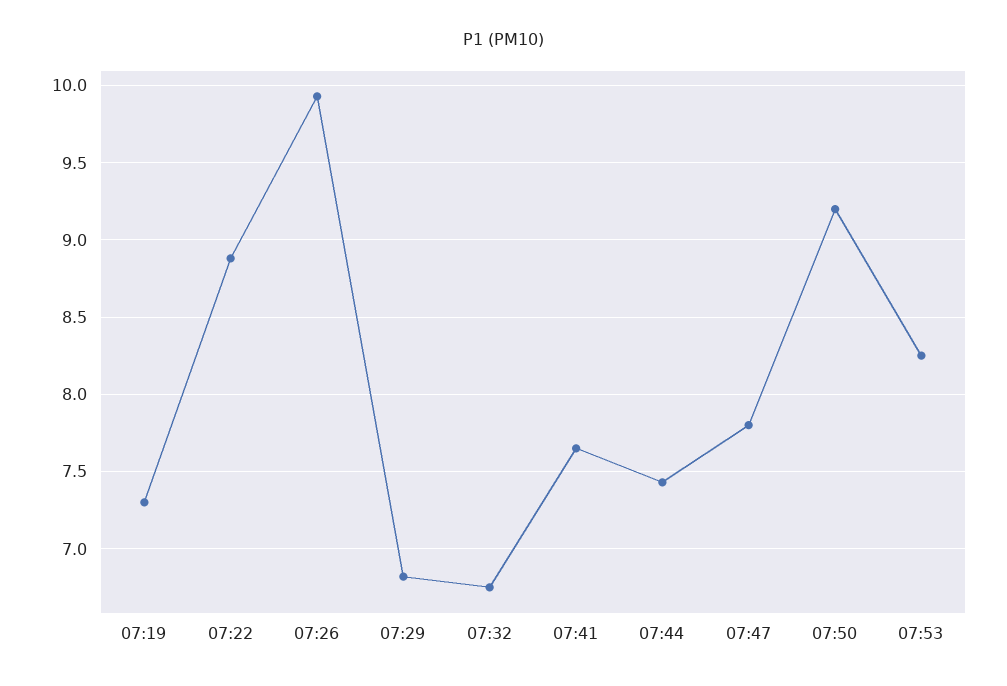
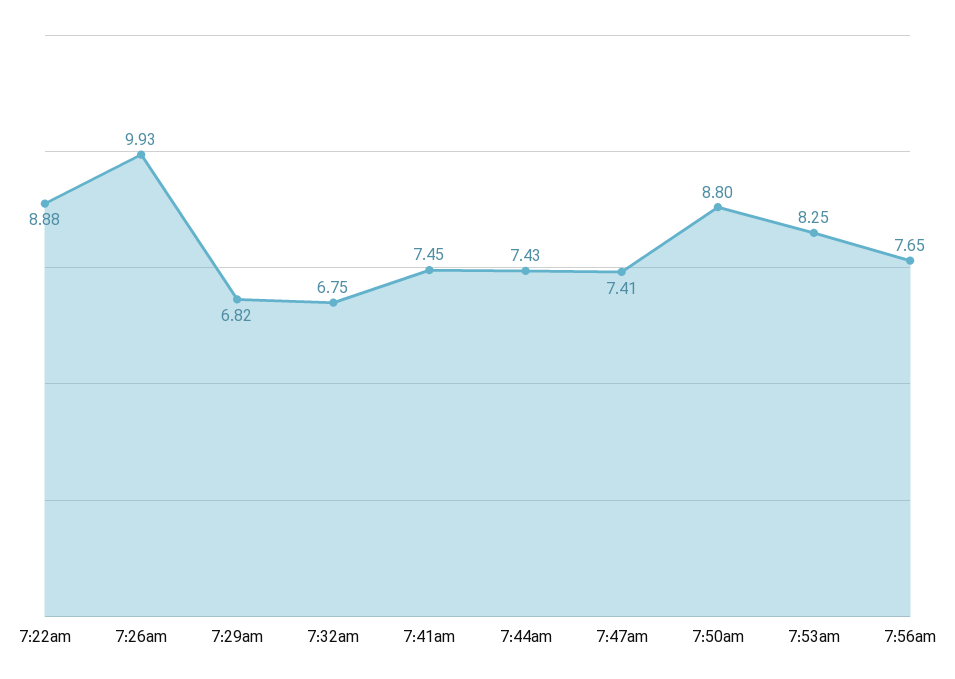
07:19: 7.3 -> none
07:41: 7.65 -> 7.45
07:47: 7.8 -> 7.41
07:50: 9.2 -> 8.8
7:56am: none -> 7.65

